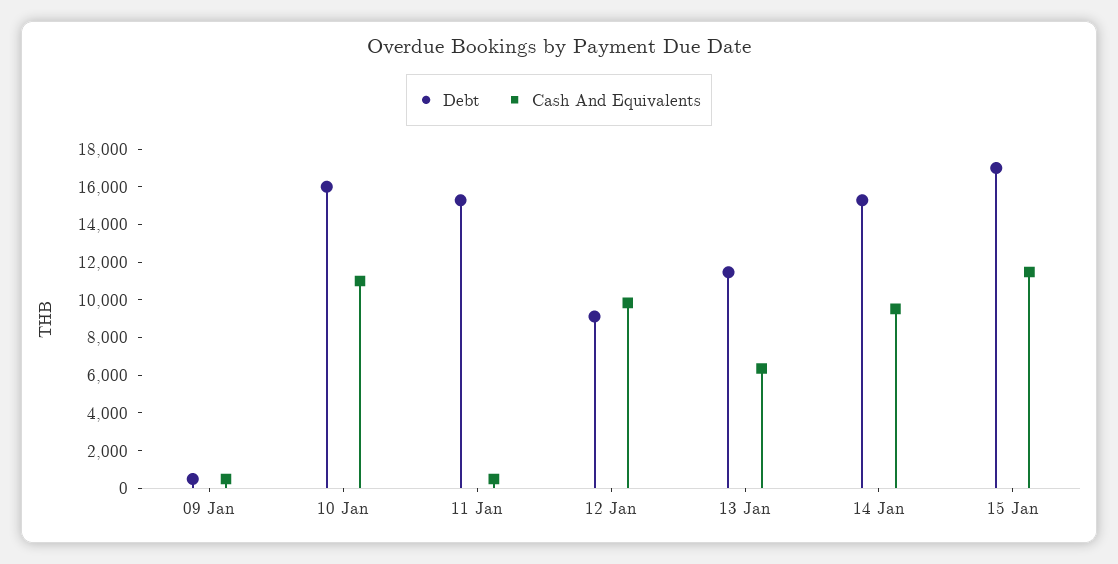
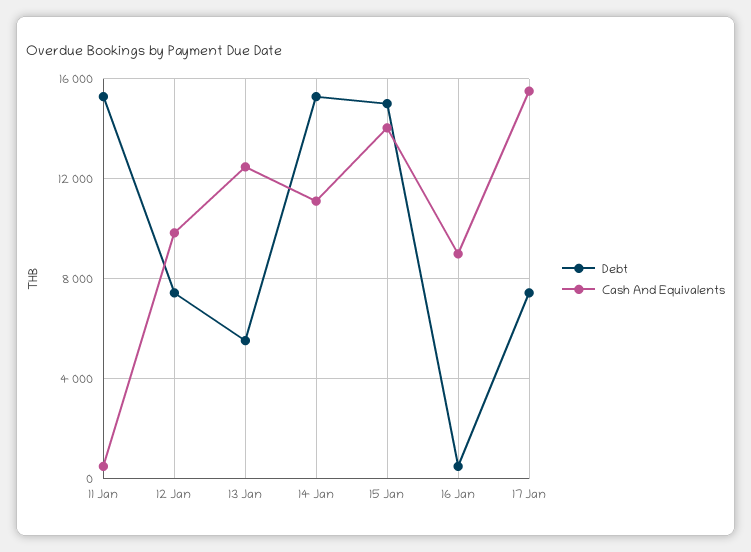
Debt, 09 Jan: 500 -> none
Cash And Equivalents, 09 Jan: 500 -> none
Debt, 10 Jan: 16000 -> none
Cash And Equivalents, 10 Jan: 11000 -> none
Debt, 12 Jan: 9000 -> 7500
Debt, 13 Jan: 11500 -> 5500
Cash And Equivalents, 13 Jan: 6500 -> 12500
Cash And Equivalents, 14 Jan: 9500 -> 11000
Debt, 15 Jan: 17000 -> 15000
Cash And Equivalents, 15 Jan: 11500 -> 14000
Debt, 16 Jan: none -> 500
Cash And Equivalents, 16 Jan: none -> 9000
Debt, 17 Jan: none -> 7500
Cash And Equivalents, 17 Jan: none -> 15500

